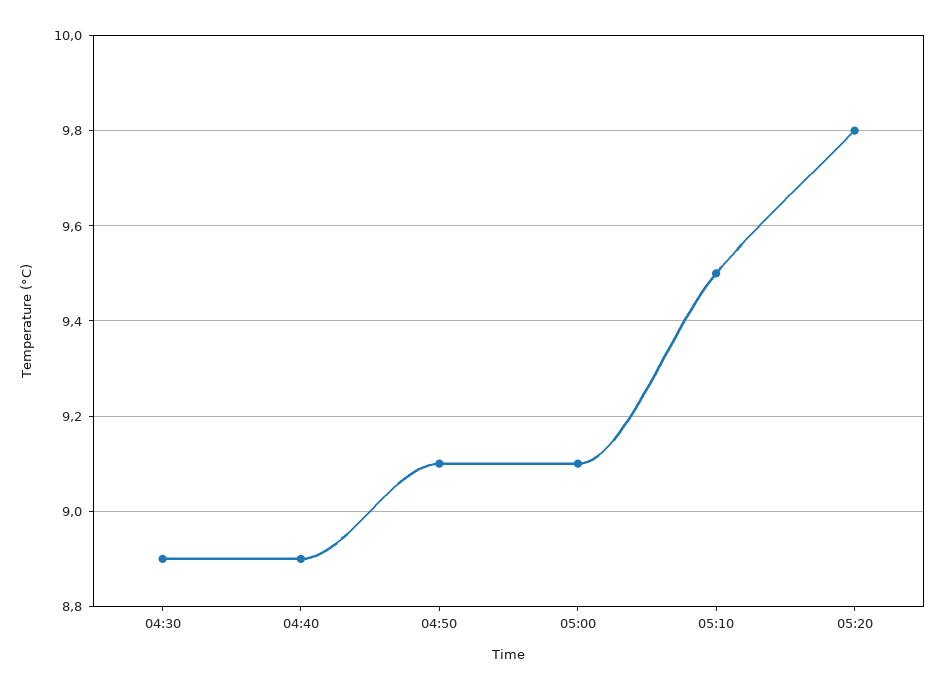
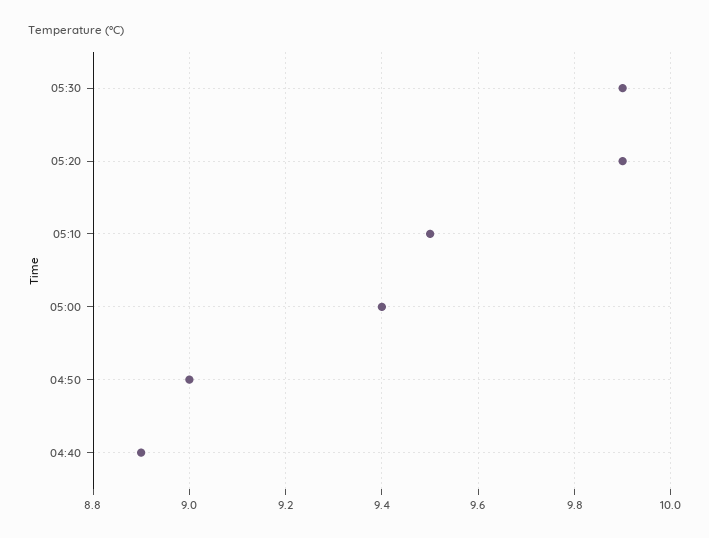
04:30: 8.9 -> none
04:50: 9.1 -> 9
05:00: 9.1 -> 9.4
05:20: 9.8 -> 9.9
05:30: none -> 9.9

